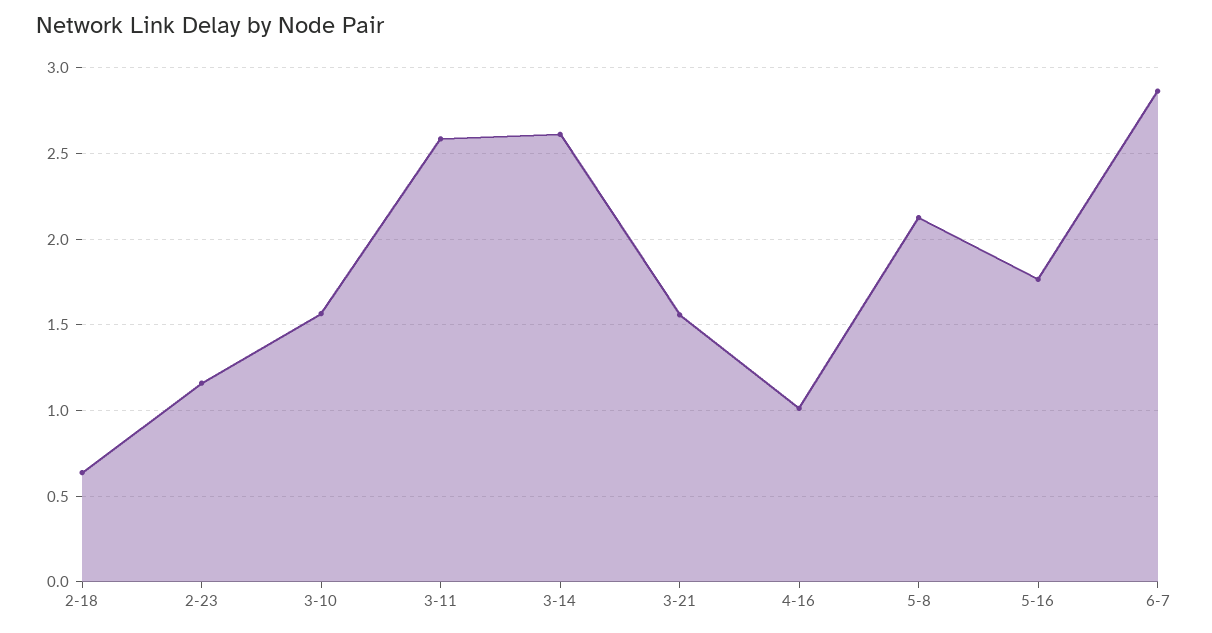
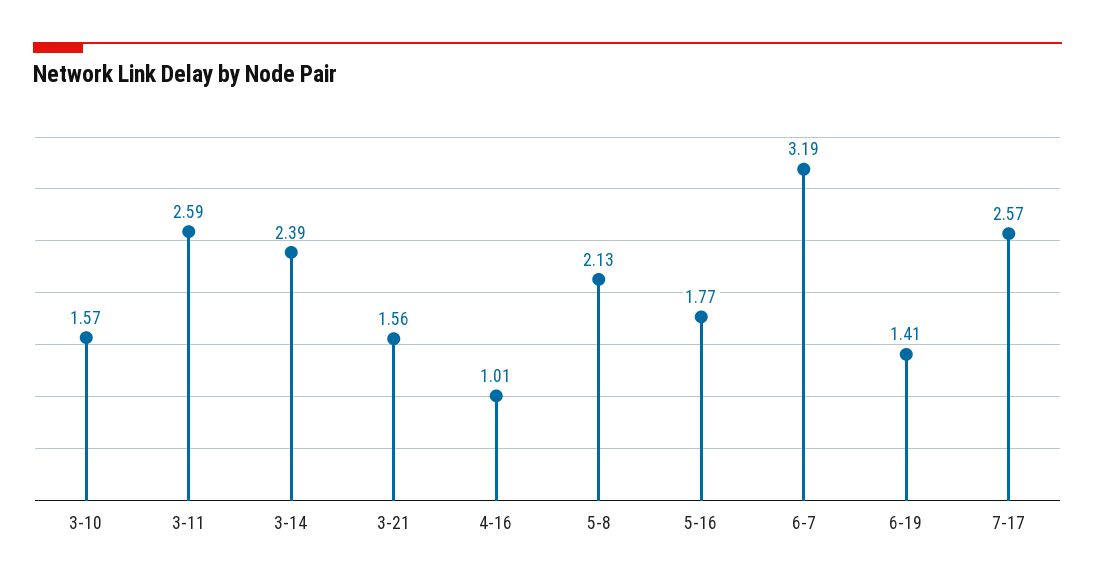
2-18: 0.65 -> none
2-23: 1.15 -> none
3-14: 2.6 -> 2.39
6-7: 2.85 -> 3.19
6-19: none -> 1.41
7-17: none -> 2.57

